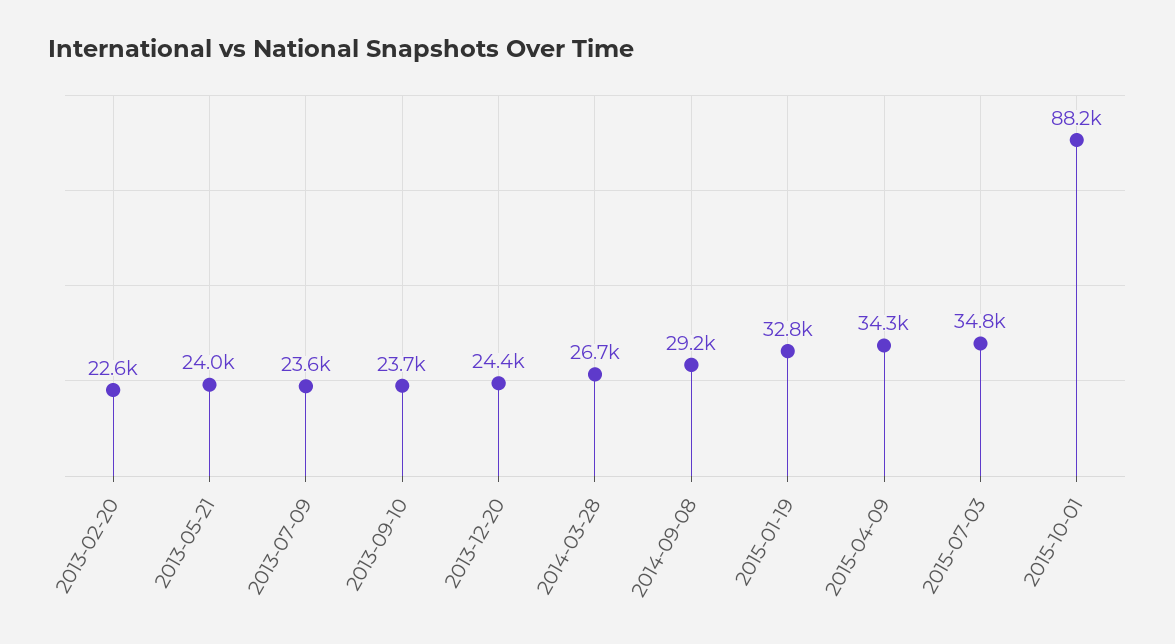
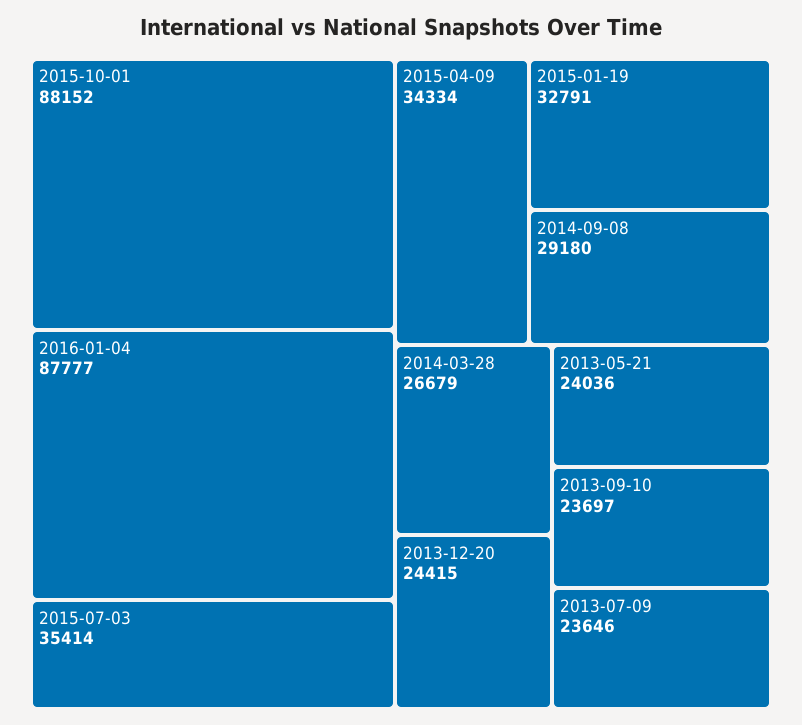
2013-02-20: 22600 -> none
2015-07-03: 34800 -> 35414
2016-01-04: none -> 87777

